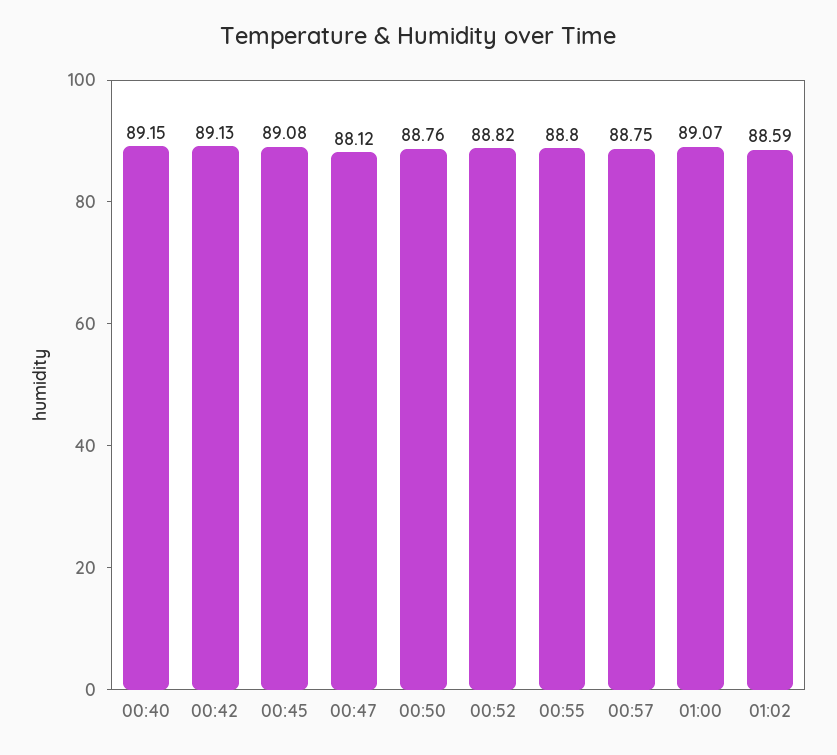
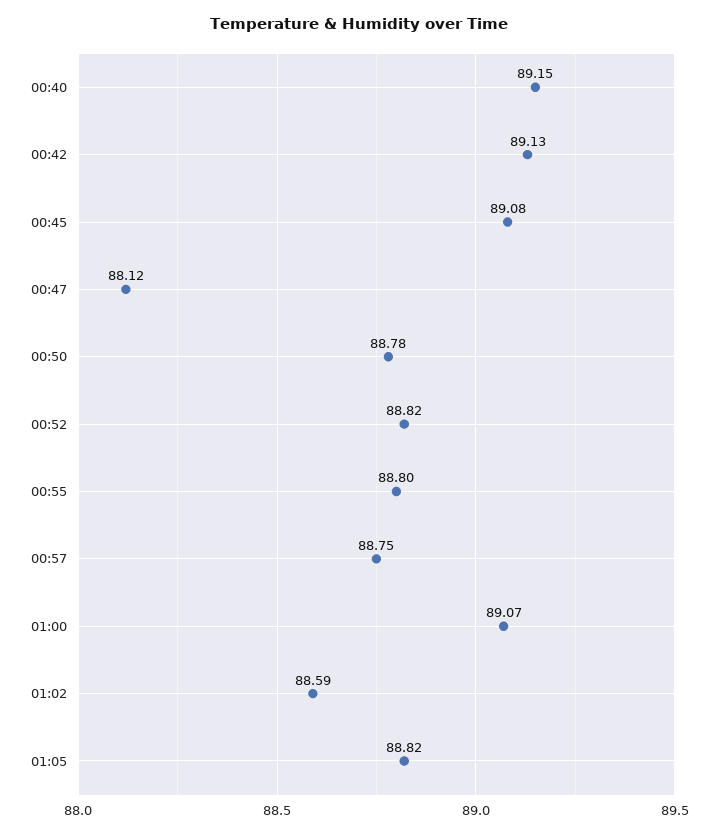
00:50: 88.76 -> 88.78
01:05: none -> 88.82

